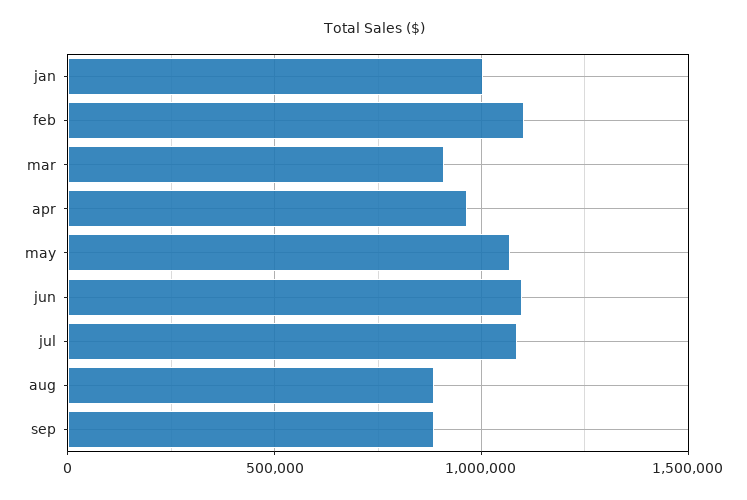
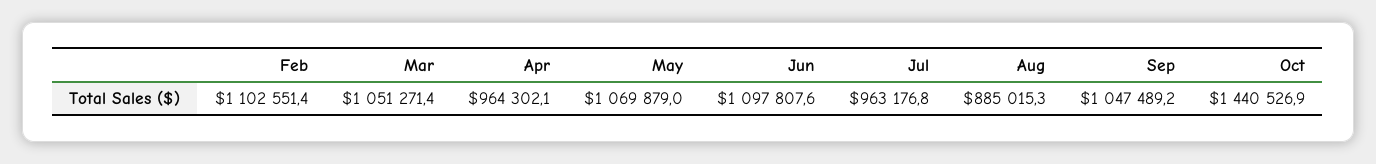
jan: 1000000 -> none
mar: 900000 -> 1051271.4
jul: 1100000 -> 963176.8
sep: 900000 -> 1047489.2
Oct: none -> 1440526.9

